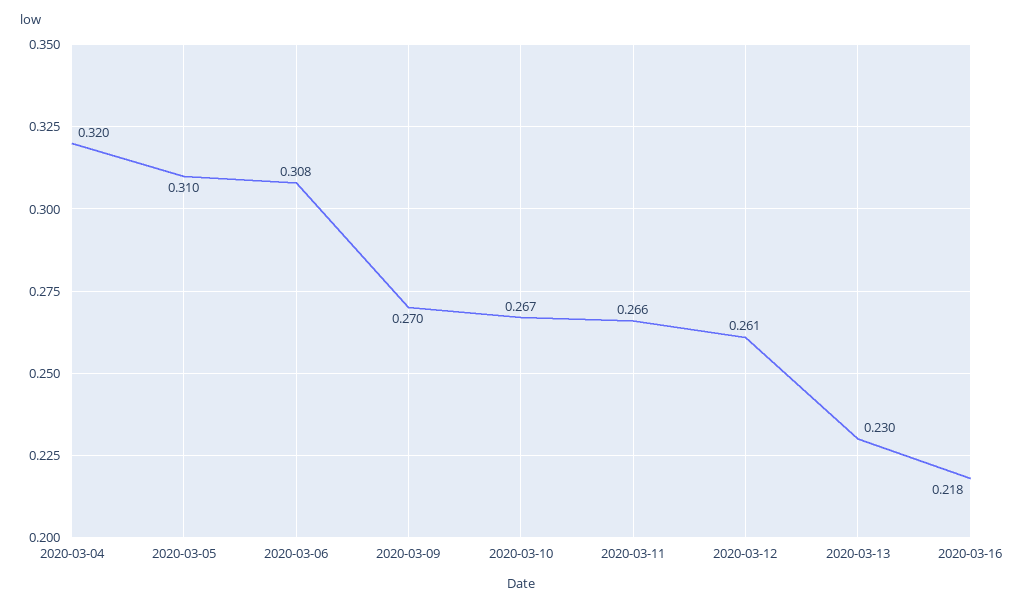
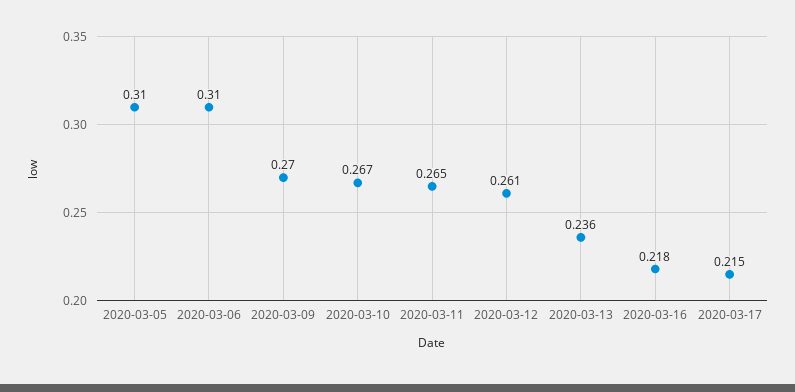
2020-03-04: 0.32 -> none
2020-03-06: 0.308 -> 0.31
2020-03-11: 0.266 -> 0.265
2020-03-13: 0.23 -> 0.236
2020-03-17: none -> 0.215

